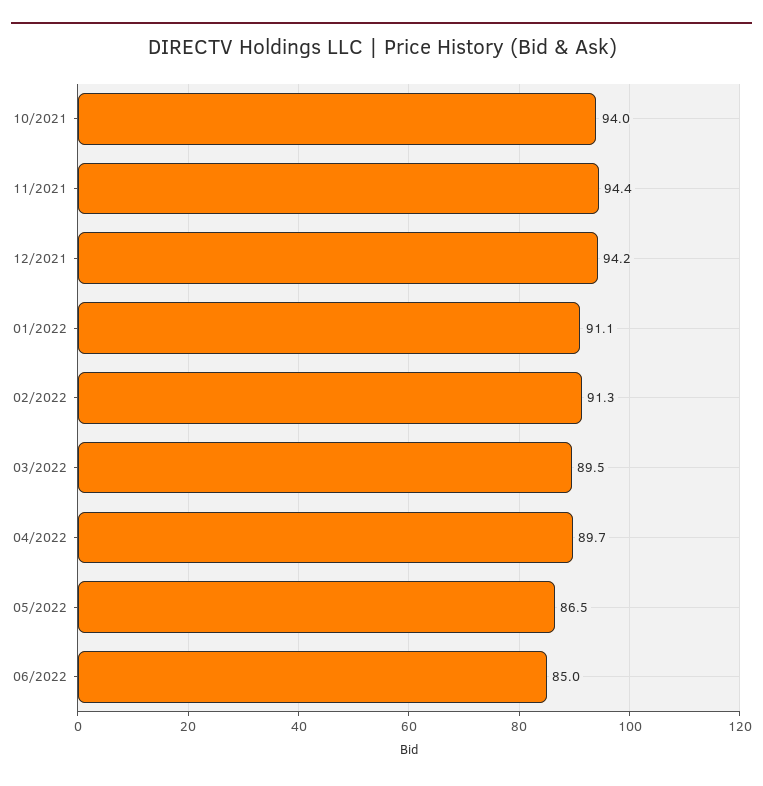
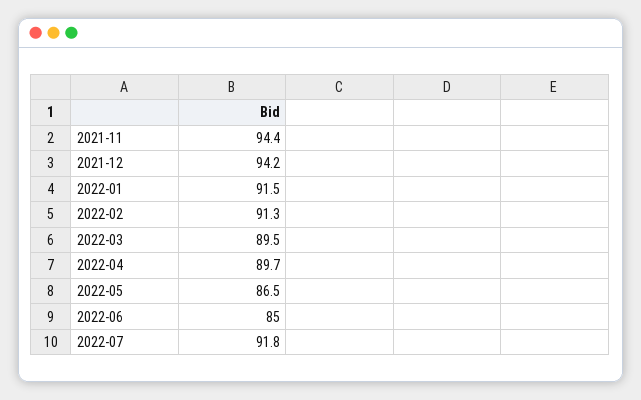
10/2021: 94 -> none
01/2022: 91.1 -> 91.5
2022-07: none -> 91.8

